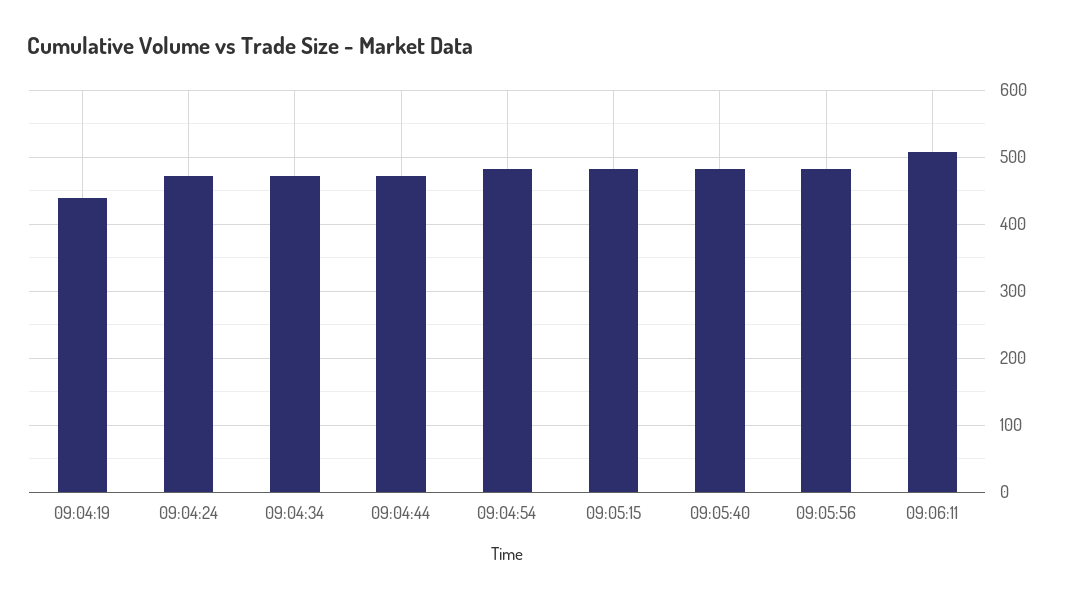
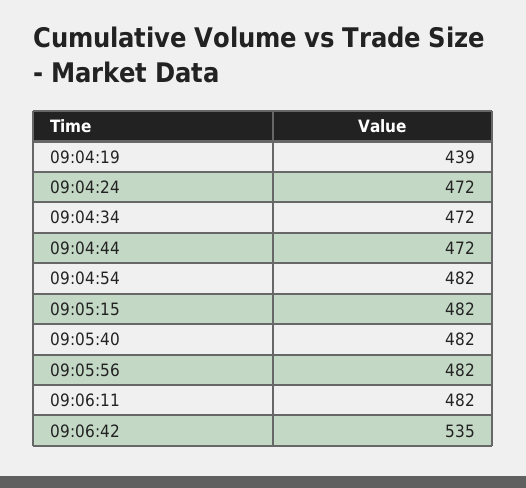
09:06:11: 510 -> 482
09:06:42: none -> 535

